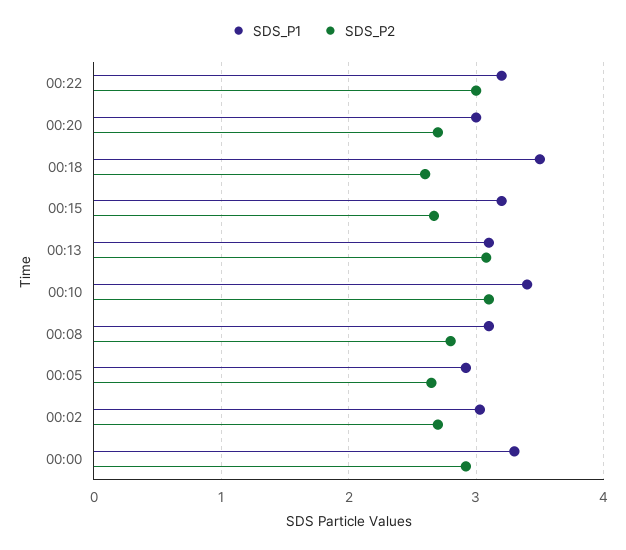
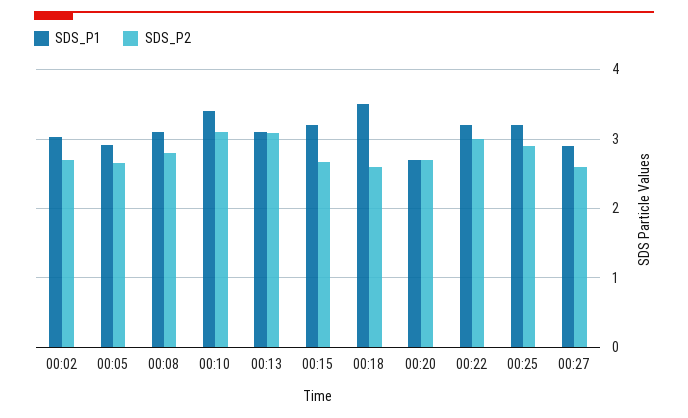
SDS_P1, 00:20: 3 -> 2.7
SDS_P1, 00:00: 3.3 -> none
SDS_P2, 00:00: 2.9 -> none
SDS_P1, 00:25: none -> 3.2
SDS_P2, 00:25: none -> 2.9
SDS_P1, 00:27: none -> 2.9
SDS_P2, 00:27: none -> 2.6

